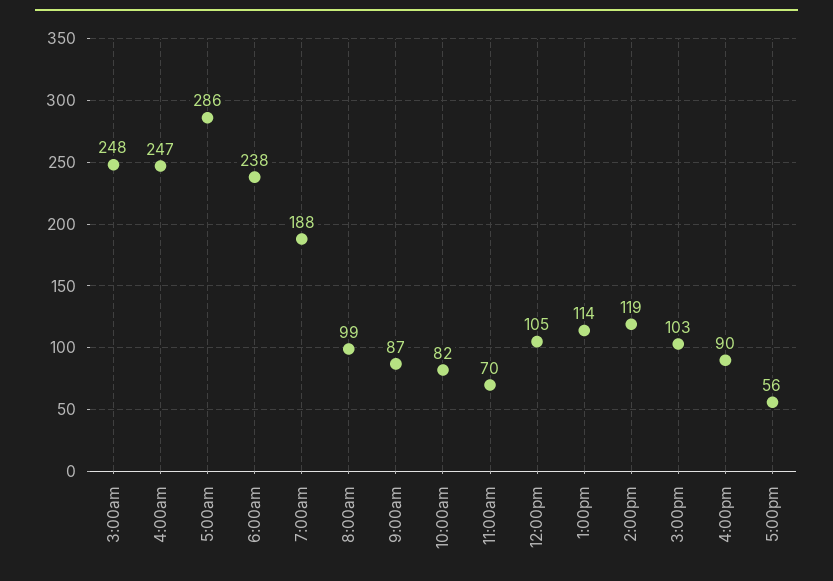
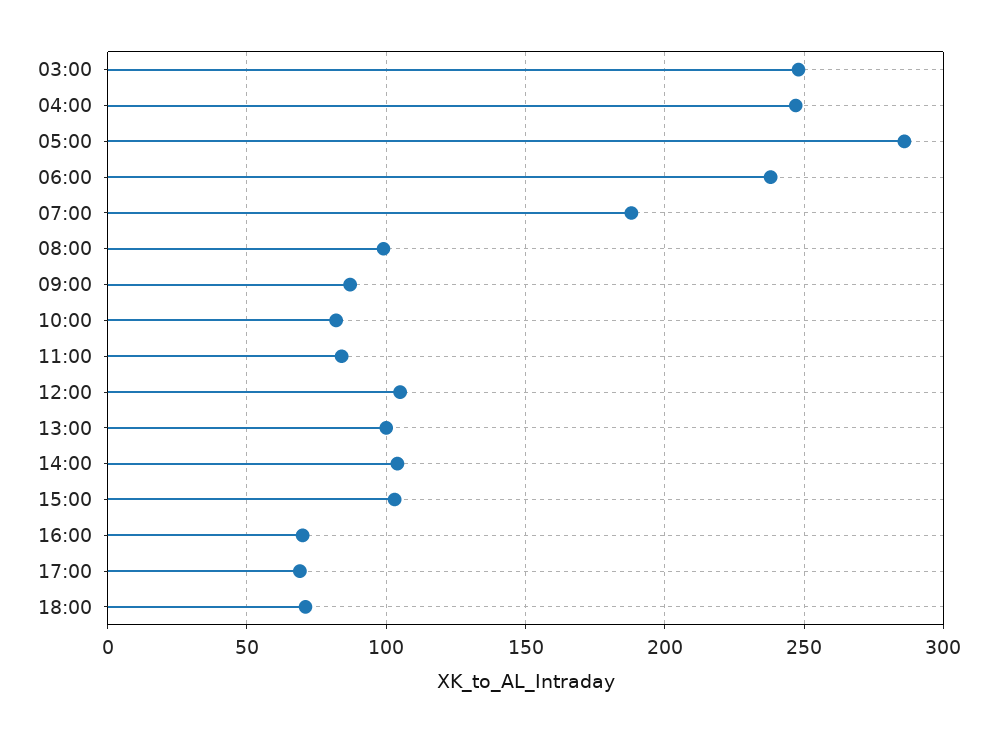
11:00am: 70 -> 85
1:00pm: 114 -> 100
2:00pm: 119 -> 105
4:00pm: 90 -> 70
5:00pm: 56 -> 70
18:00: none -> 70

